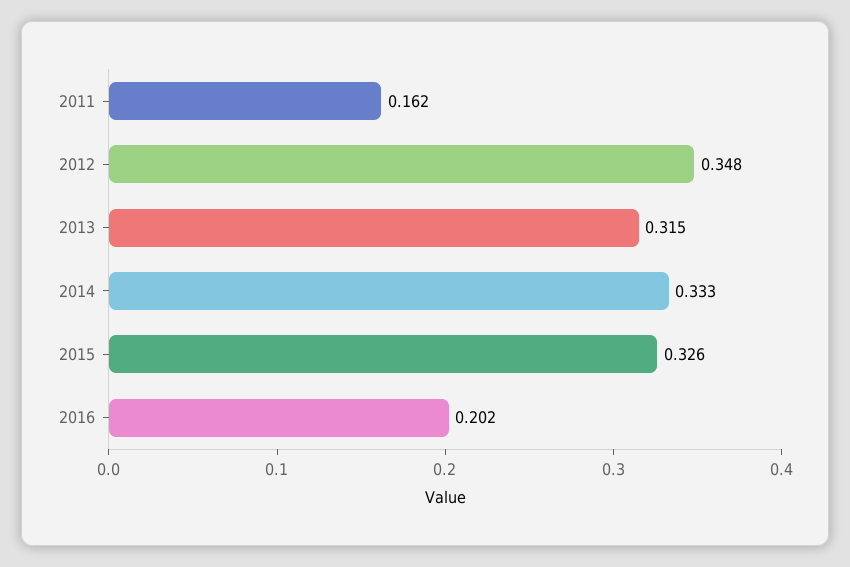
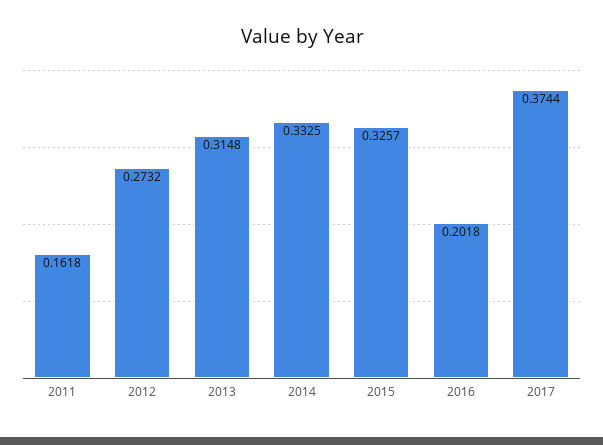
2012: 0.348 -> 0.2732
2017: none -> 0.3744

